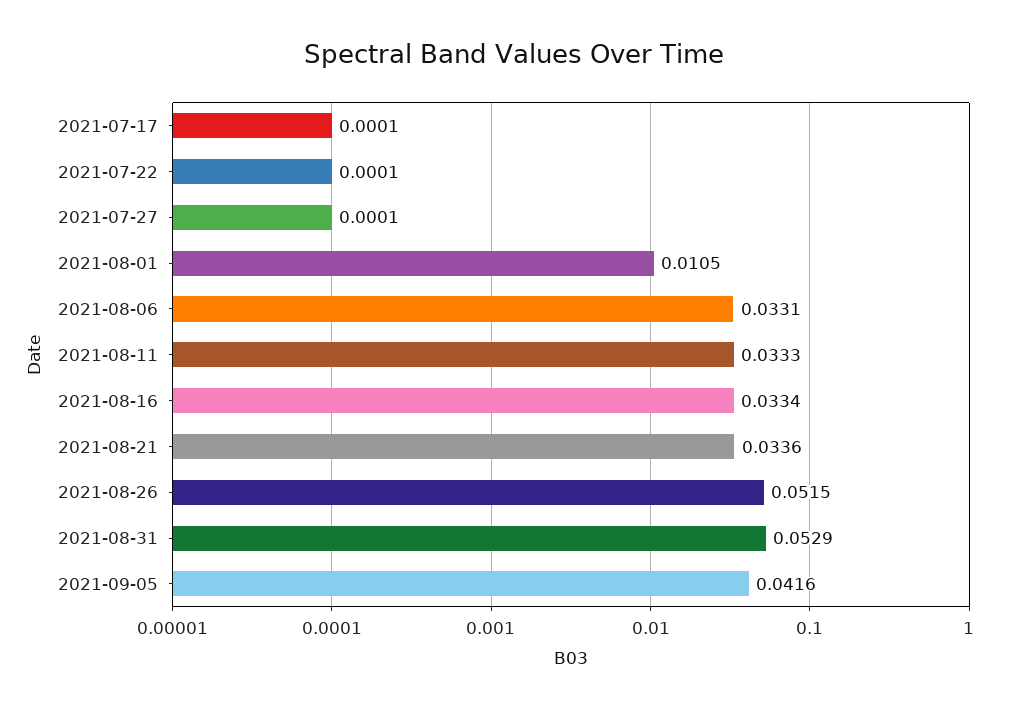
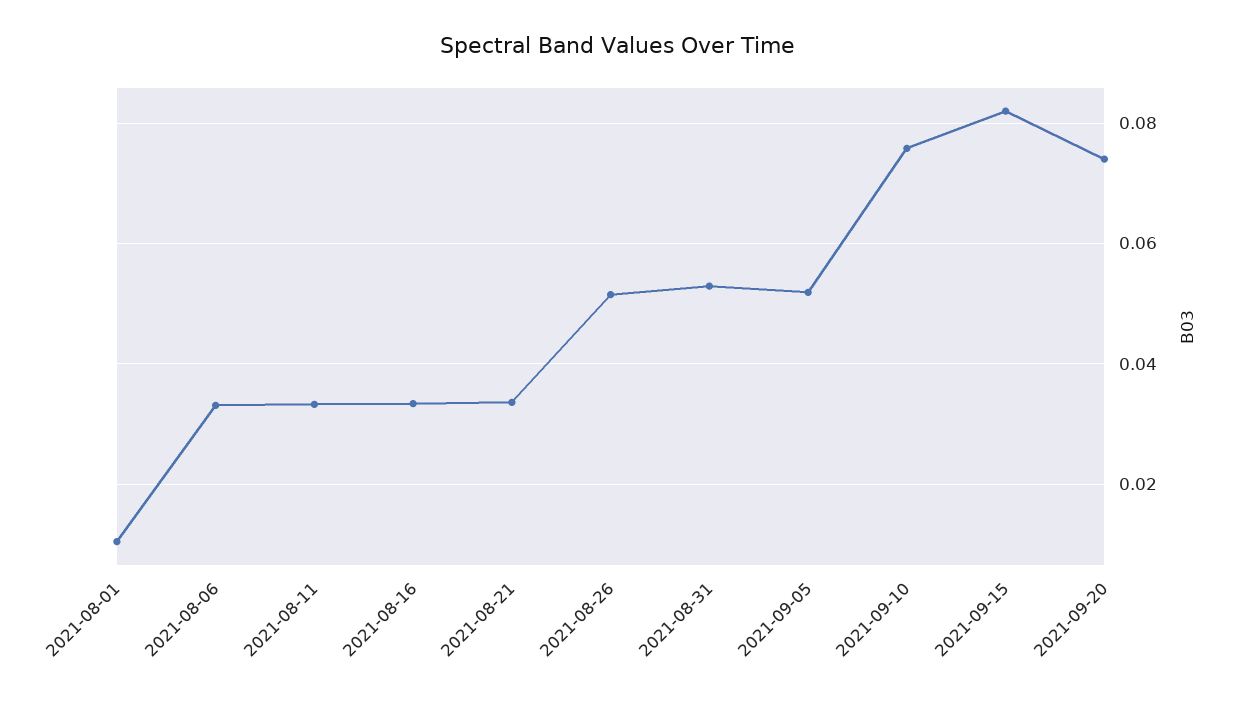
2021-07-17: 0.0001 -> none
2021-07-22: 0.0001 -> none
2021-07-27: 0.0001 -> none
2021-09-05: 0.0416 -> 0.052
2021-09-10: none -> 0.076
2021-09-15: none -> 0.082
2021-09-20: none -> 0.074

